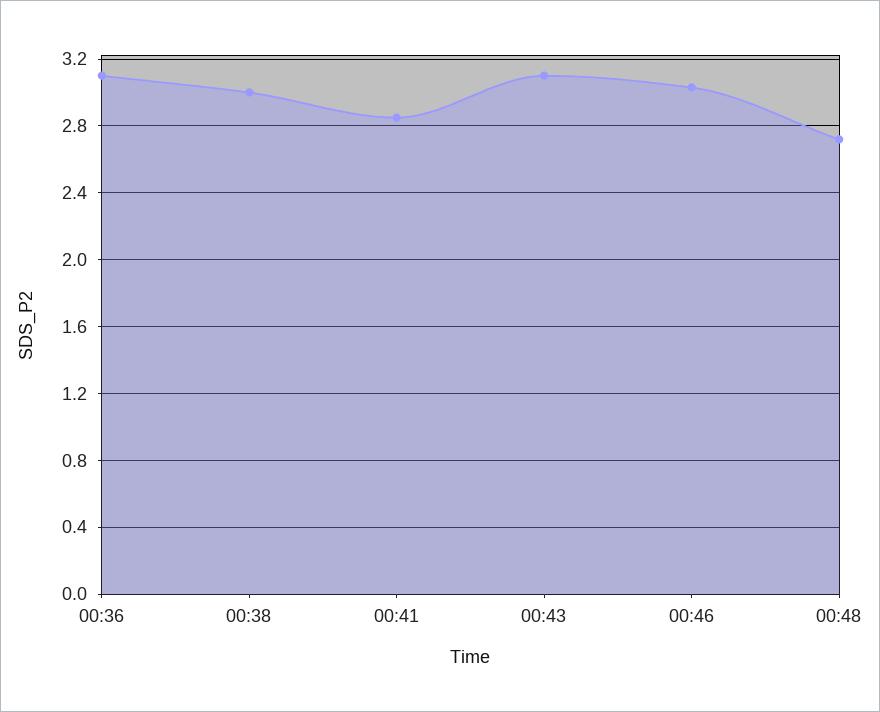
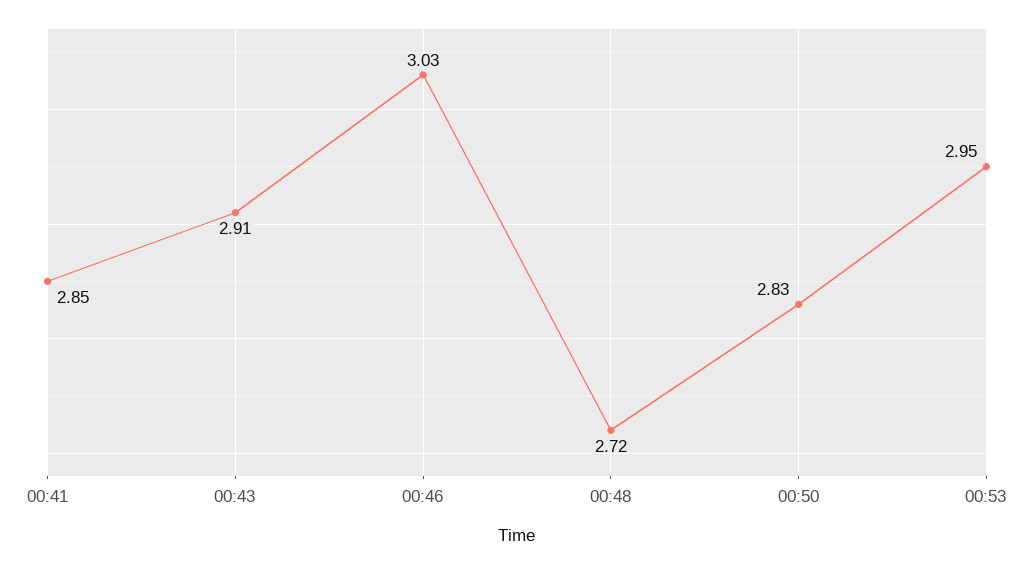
00:36: 3.1 -> none
00:38: 3 -> none
00:43: 3.1 -> 2.91
00:50: none -> 2.83
00:53: none -> 2.95

